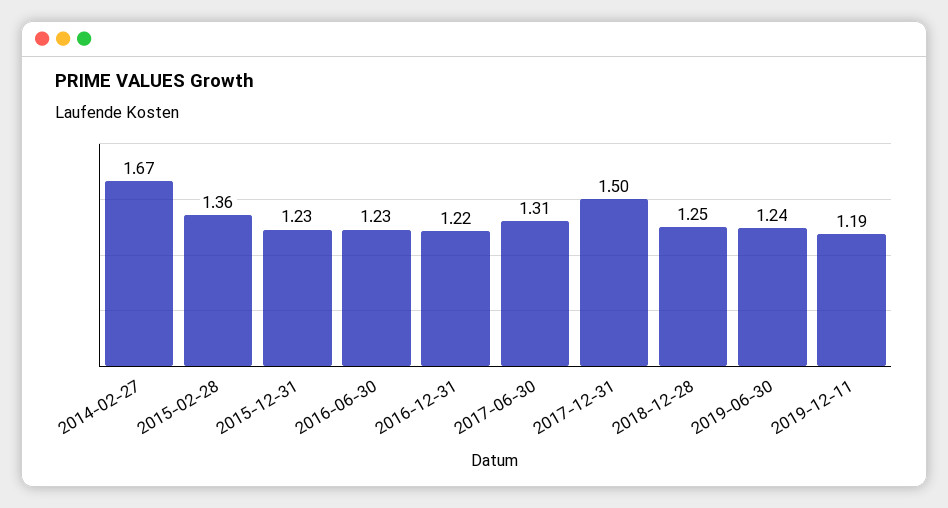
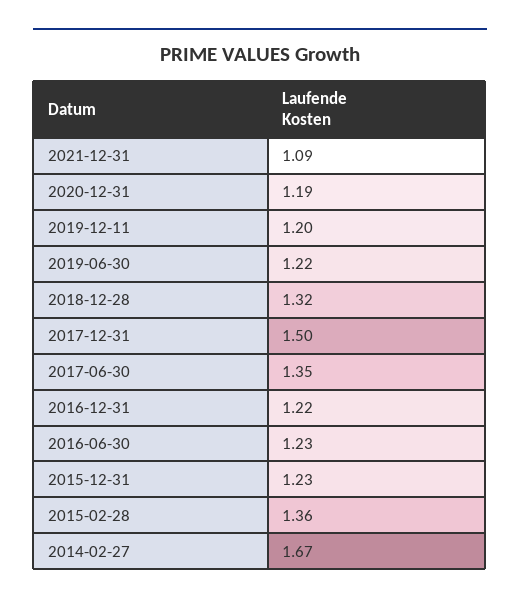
2017-06-30: 1.31 -> 1.35
2018-12-28: 1.25 -> 1.32
2019-06-30: 1.24 -> 1.22
2019-12-11: 1.19 -> 1.2
2021-12-31: none -> 1.09
2020-12-31: none -> 1.19

